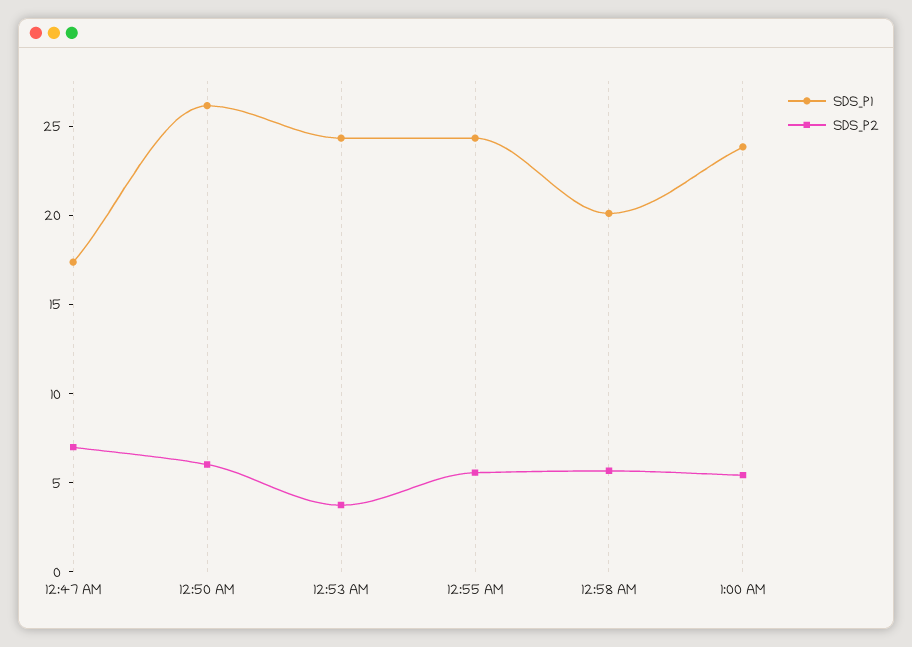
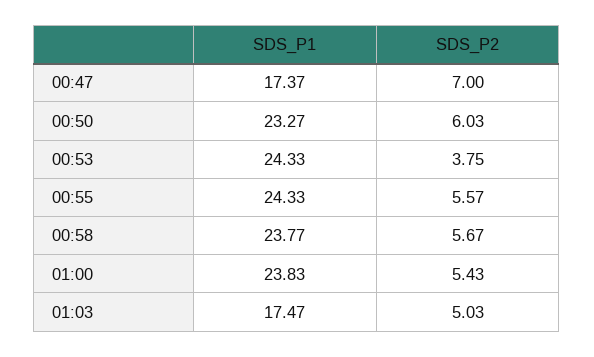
SDS_P1, 12:50 AM: 26 -> 23.27
SDS_P1, 12:58 AM: 20 -> 23.77
SDS_P1, 01:03: none -> 17.47
SDS_P2, 01:03: none -> 5.03

